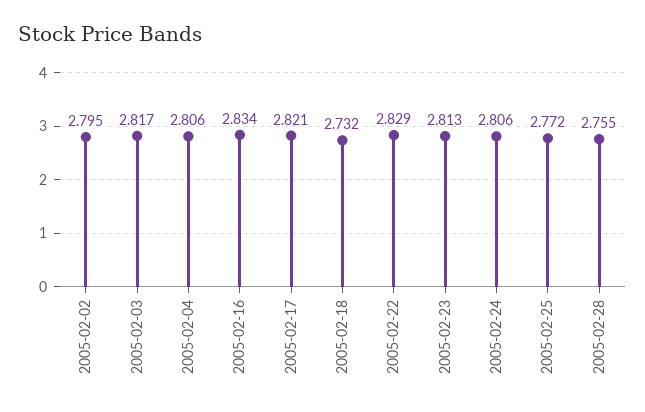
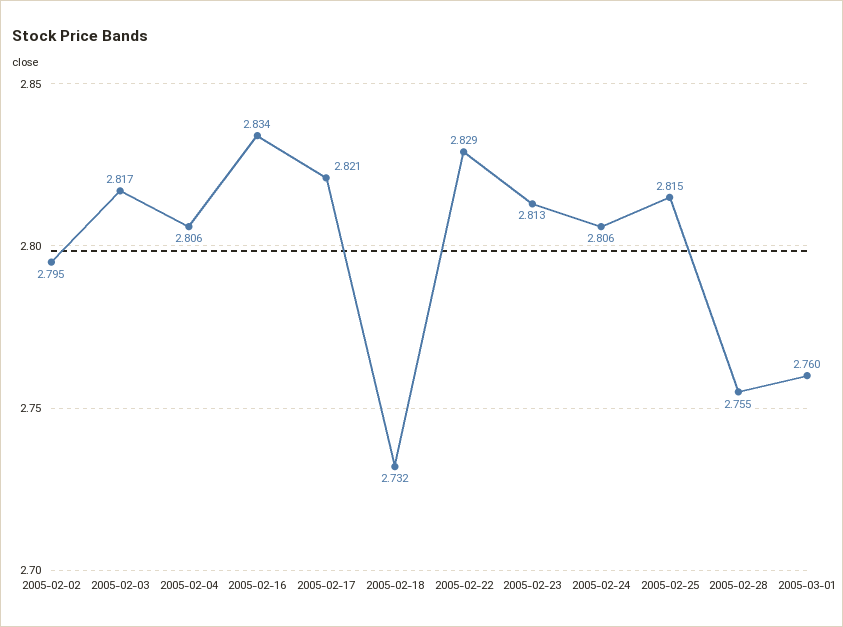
2005-02-25: 2.772 -> 2.815
2005-03-01: none -> 2.76

